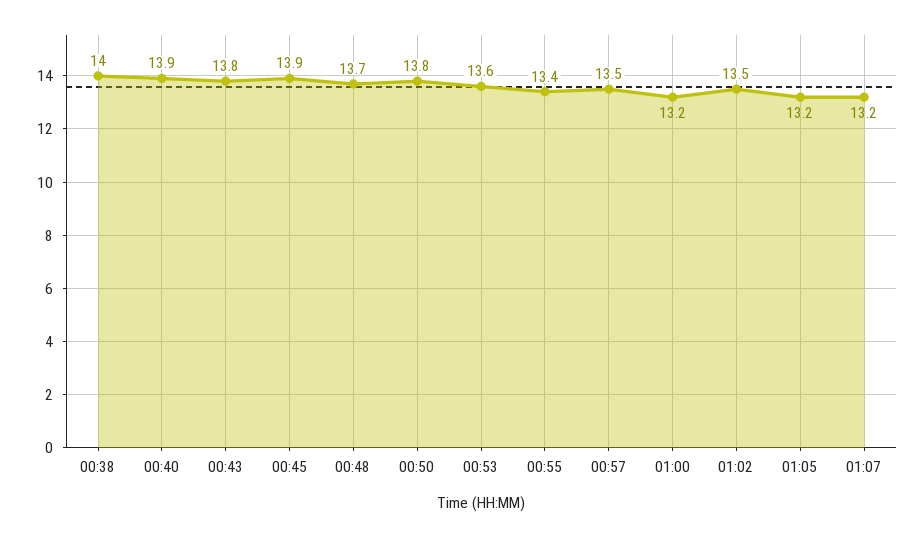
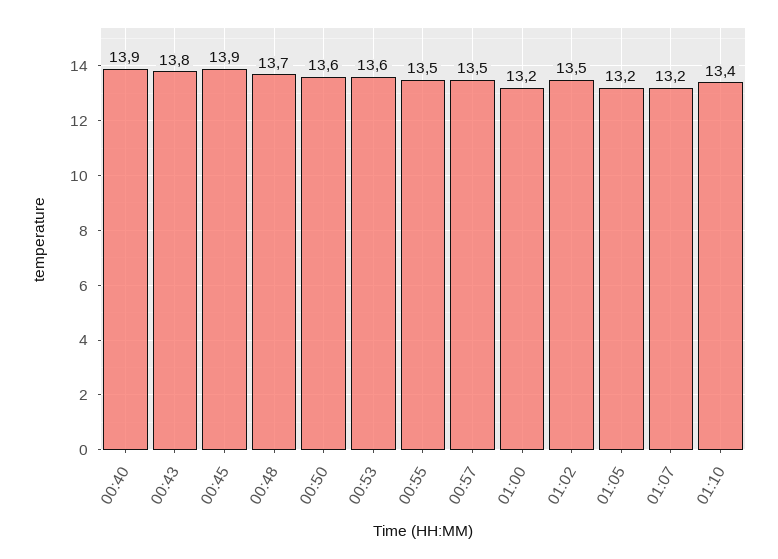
00:38: 14 -> none
00:50: 13.8 -> 13.6
00:55: 13.4 -> 13.5
01:10: none -> 13.4

